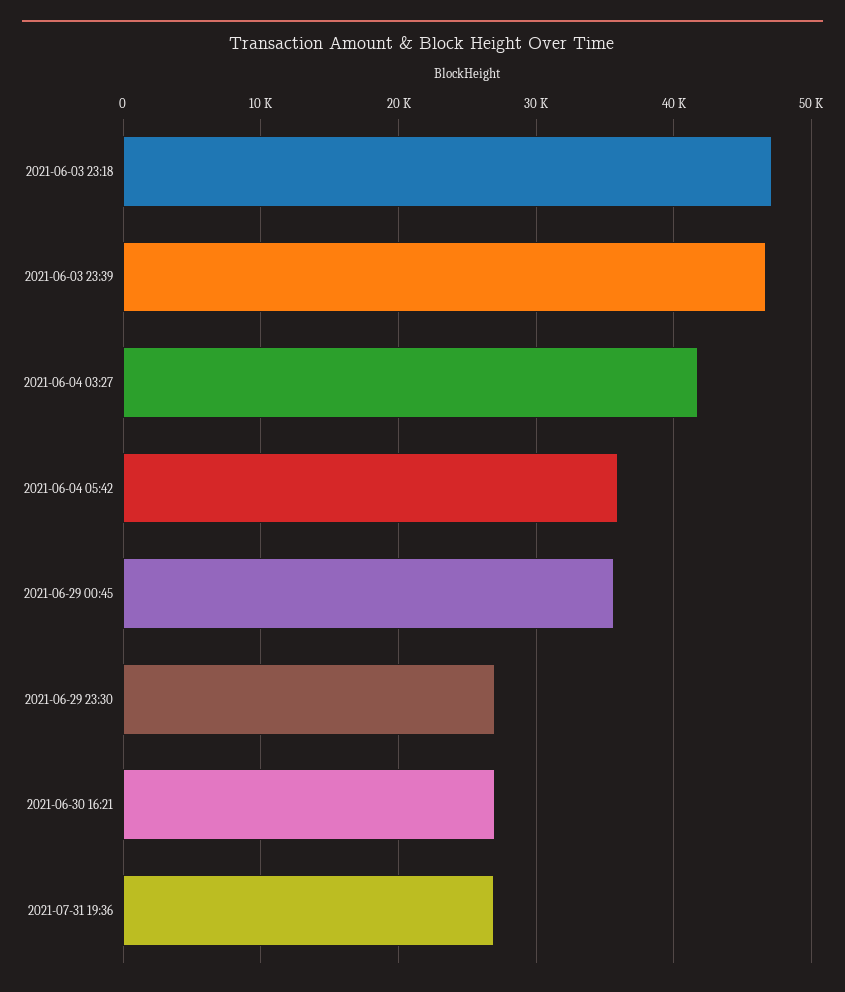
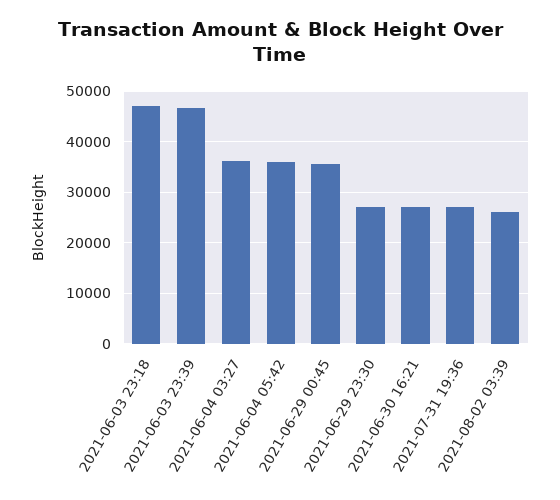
2021-06-04 03:27: 42000 -> 36000
2021-08-02 03:39: none -> 26000

